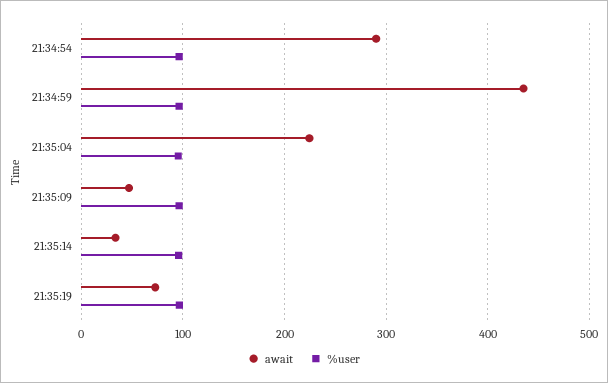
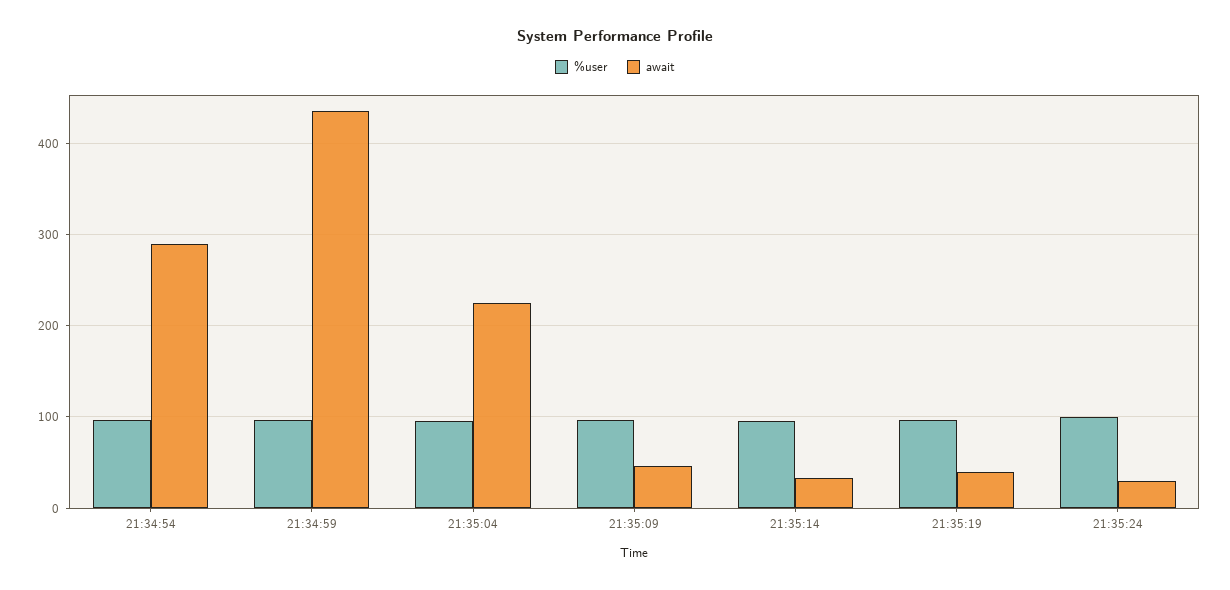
await, 21:35:19: 70 -> 40
%user, 21:35:24: none -> 100
await, 21:35:24: none -> 30

